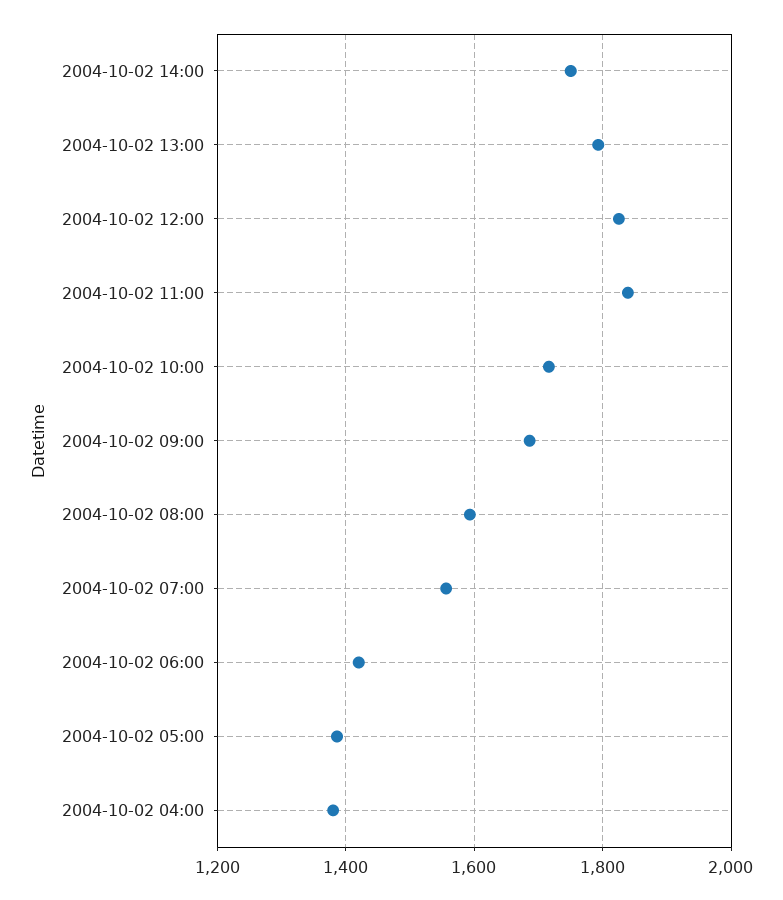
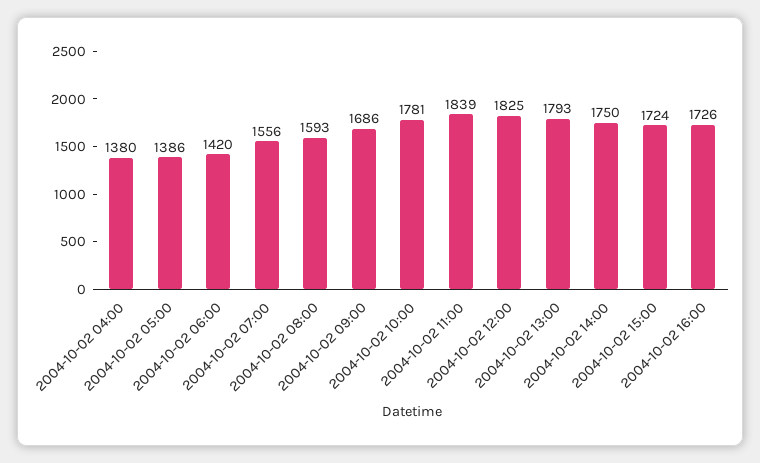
2004-10-02 10:00: 1720 -> 1781
2004-10-02 15:00: none -> 1724
2004-10-02 16:00: none -> 1726

